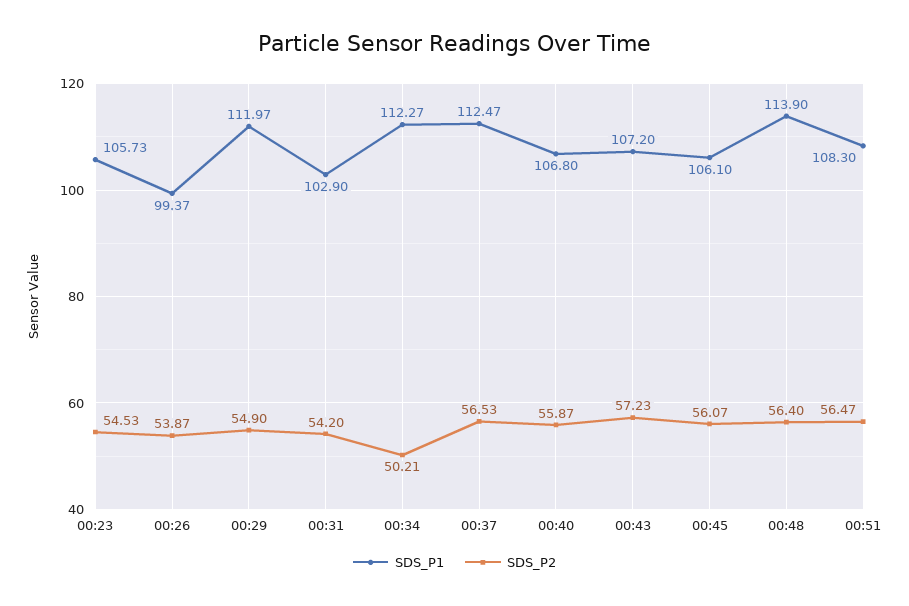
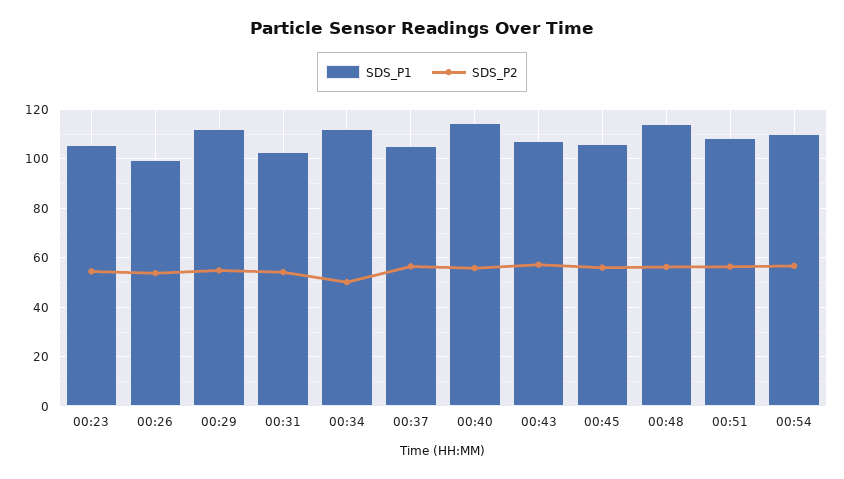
SDS_P1, 00:37: 112.47 -> 105
SDS_P1, 00:40: 106.8 -> 115
SDS_P1, 00:54: none -> 110
SDS_P2, 00:54: none -> 57.5

